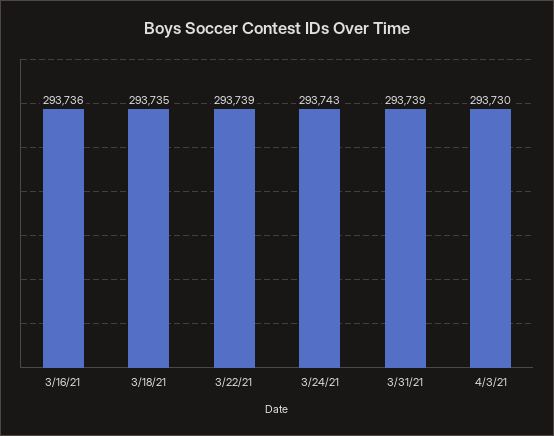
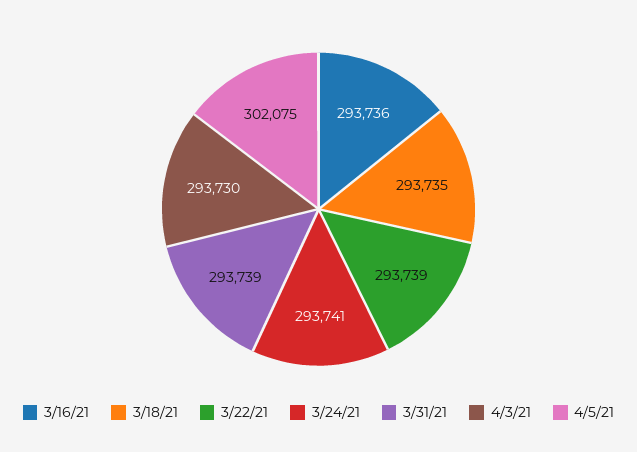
3/24/21: 293743 -> 293741
4/5/21: none -> 302075

